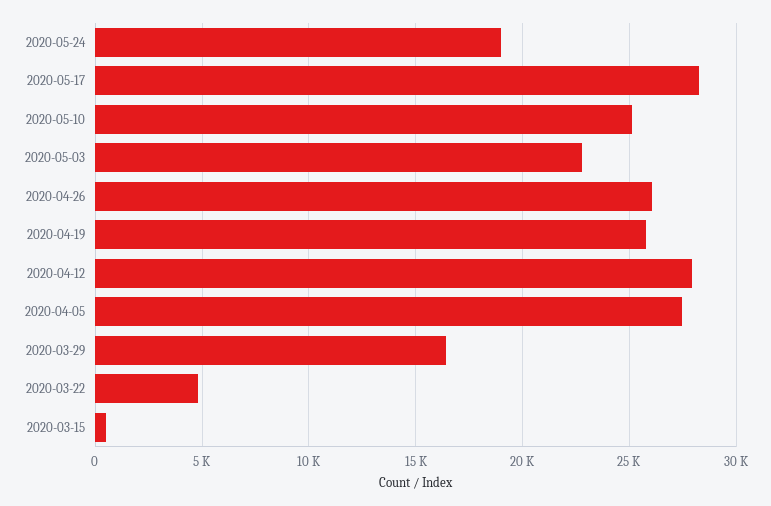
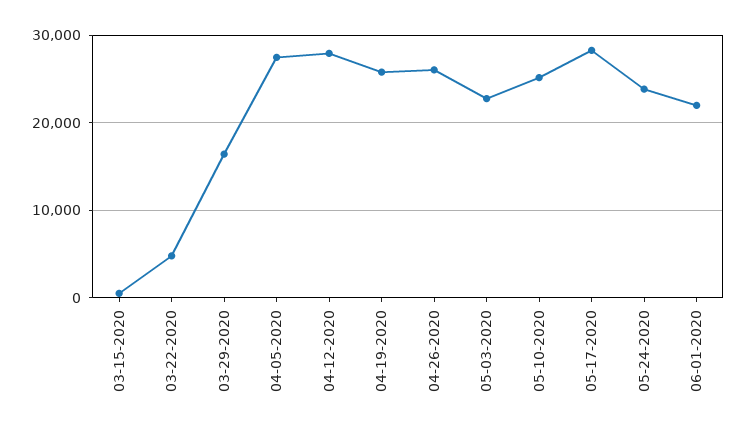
2020-05-24: 19000 -> 24000
06-01-2020: none -> 22000

